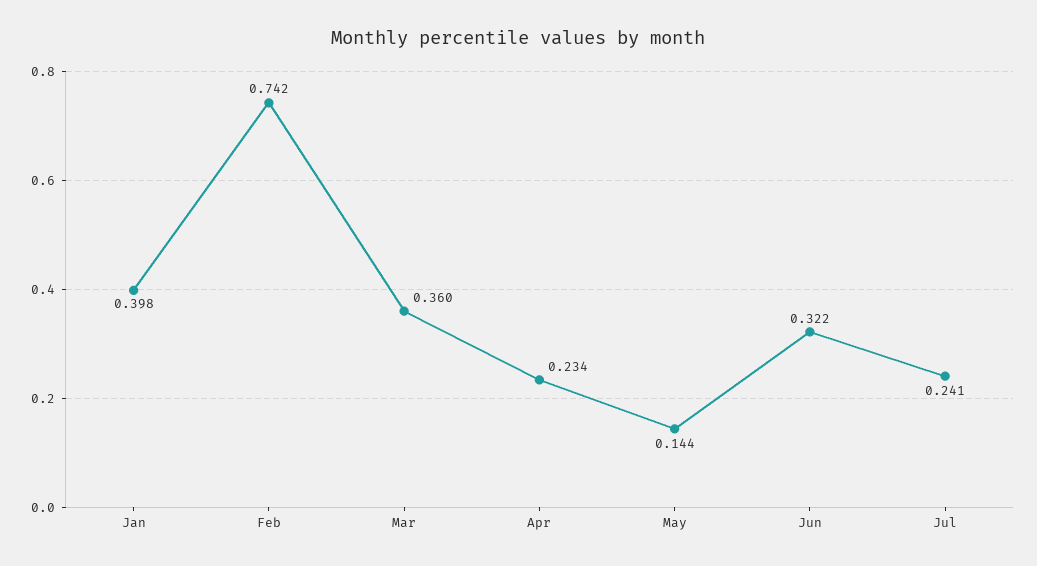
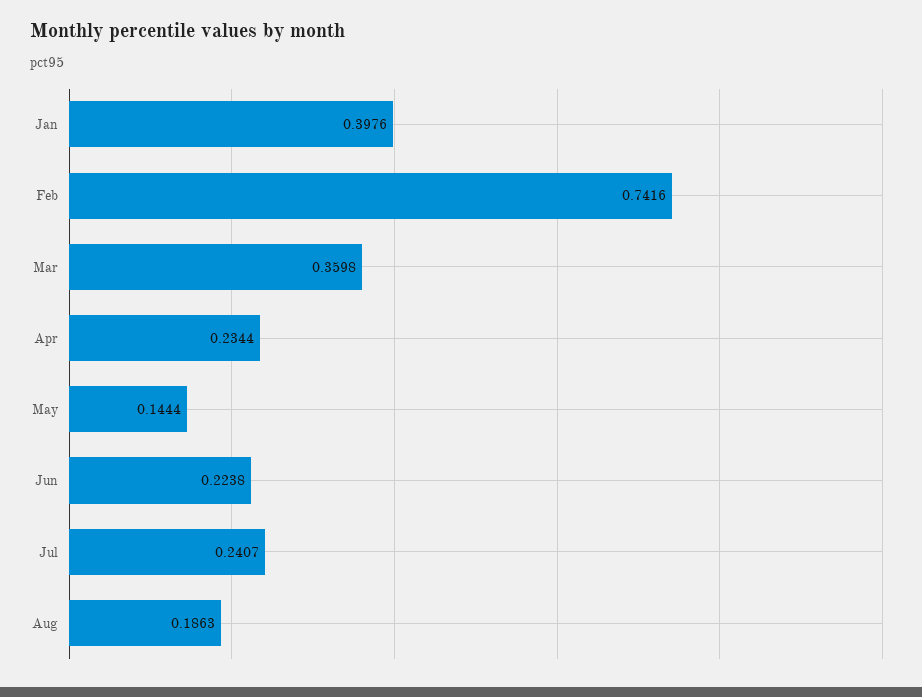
Jun: 0.322 -> 0.2238
Aug: none -> 0.1863

